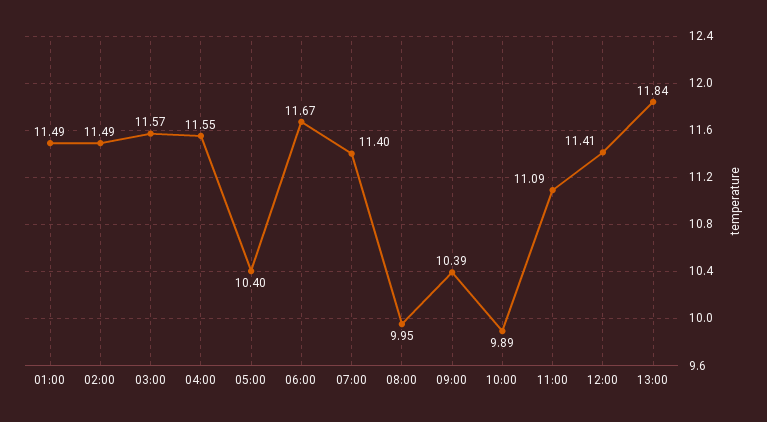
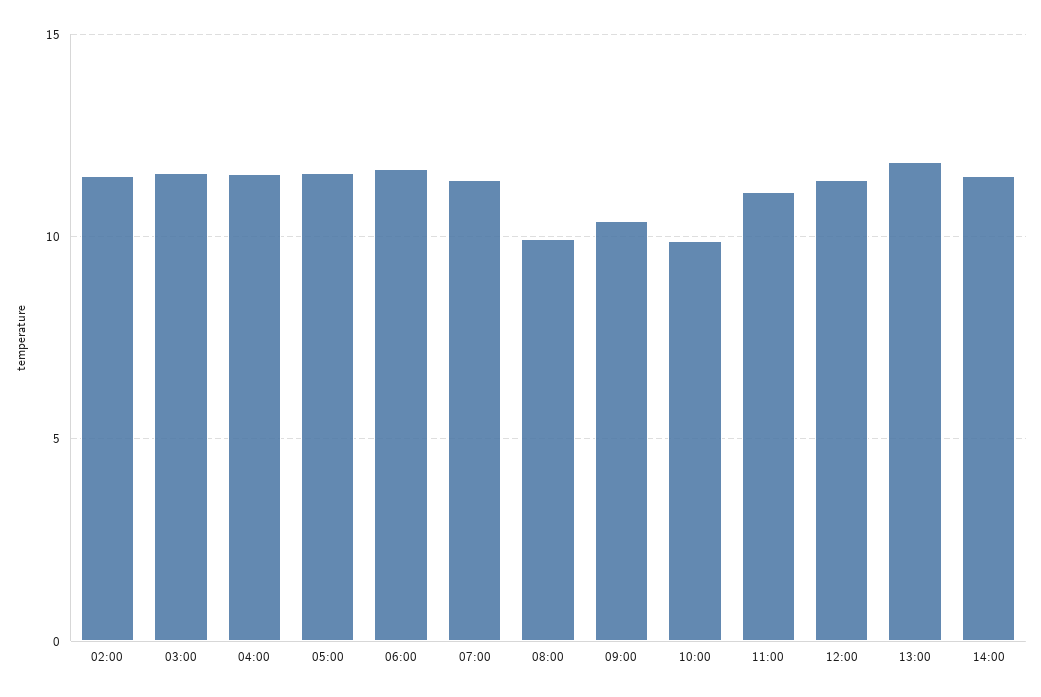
01:00: 11.49 -> none
05:00: 10.4 -> 11.5
14:00: none -> 11.5

